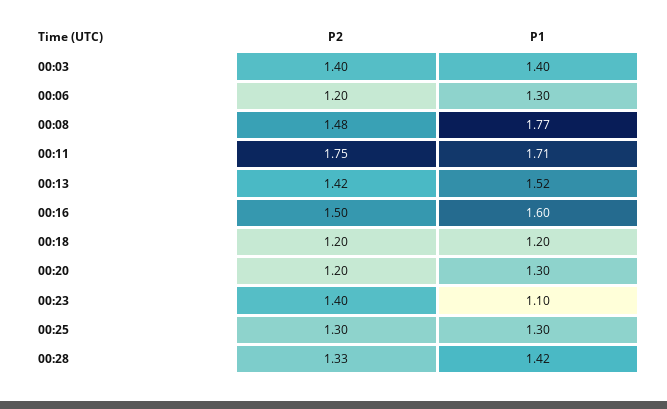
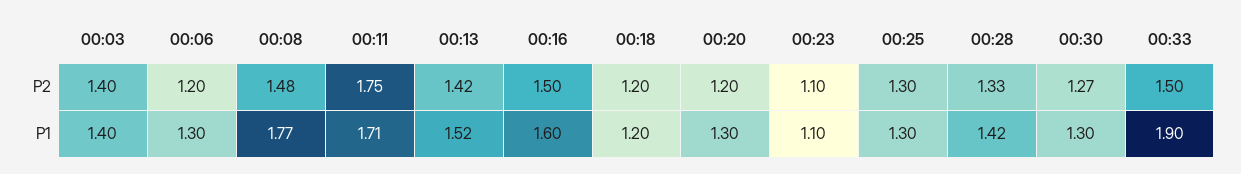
P2, 00:23: 1.4 -> 1.1
P2, 00:30: none -> 1.27
P2, 00:33: none -> 1.5
P1, 00:30: none -> 1.3
P1, 00:33: none -> 1.9

